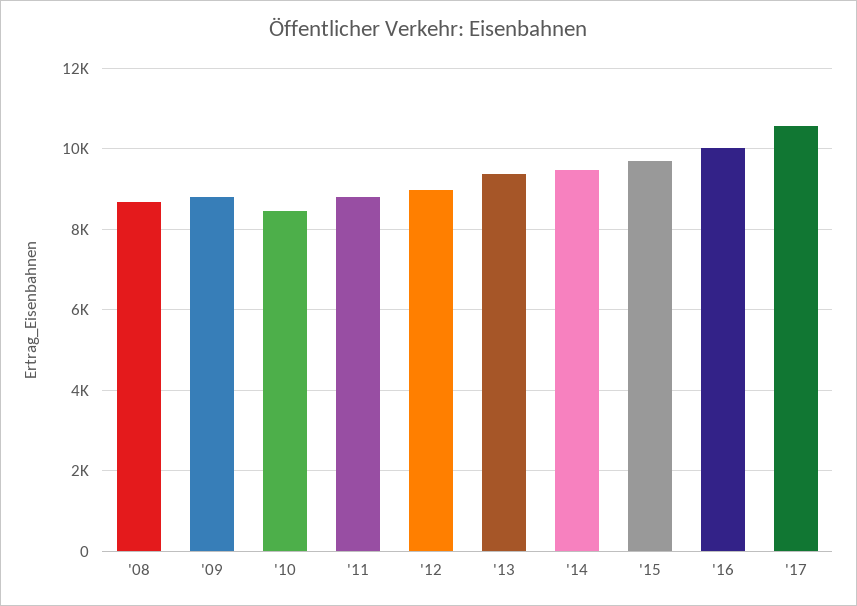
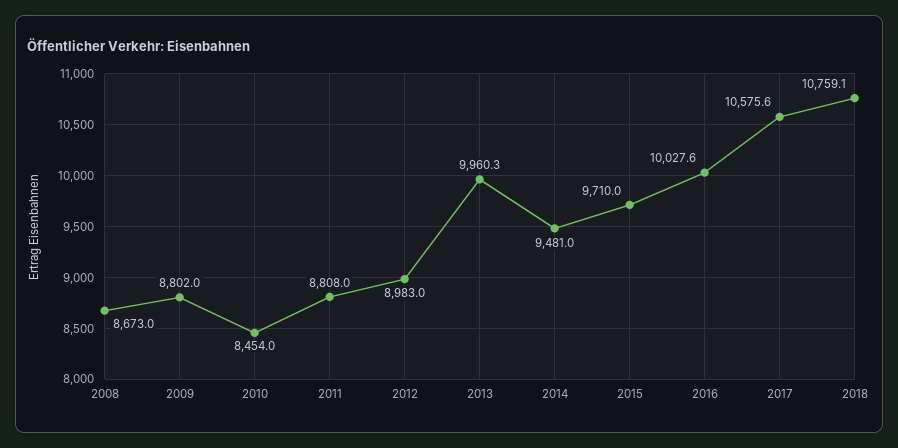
'13: 9400 -> 9960.3
2018: none -> 10759.1

